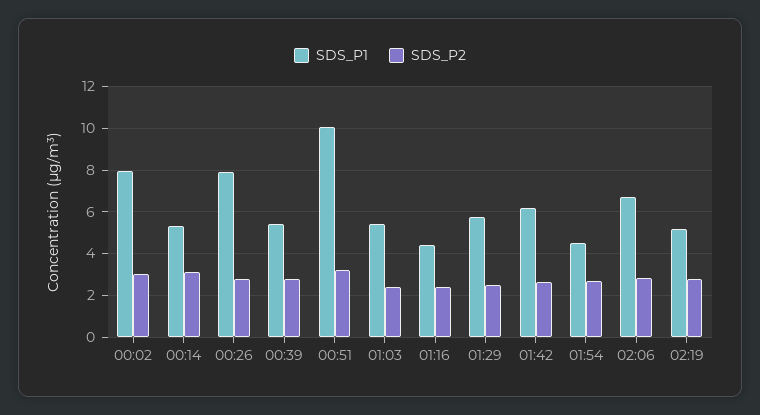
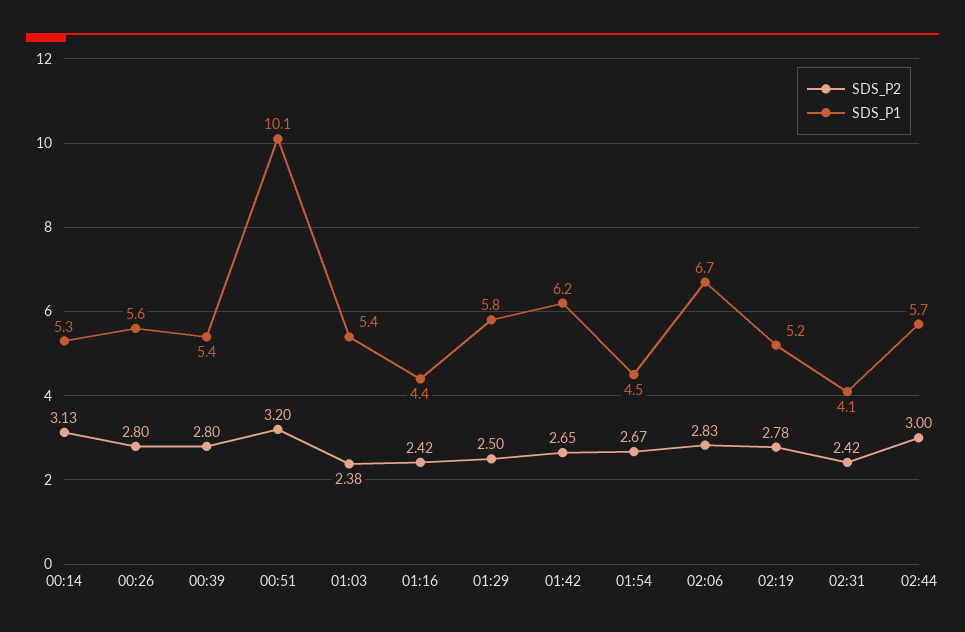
SDS_P1, 00:02: 8 -> none
SDS_P2, 00:02: 3 -> none
SDS_P1, 00:26: 8 -> 5.6
SDS_P2, 02:31: none -> 2.42
SDS_P1, 02:31: none -> 4.1
SDS_P2, 02:44: none -> 3
SDS_P1, 02:44: none -> 5.7

